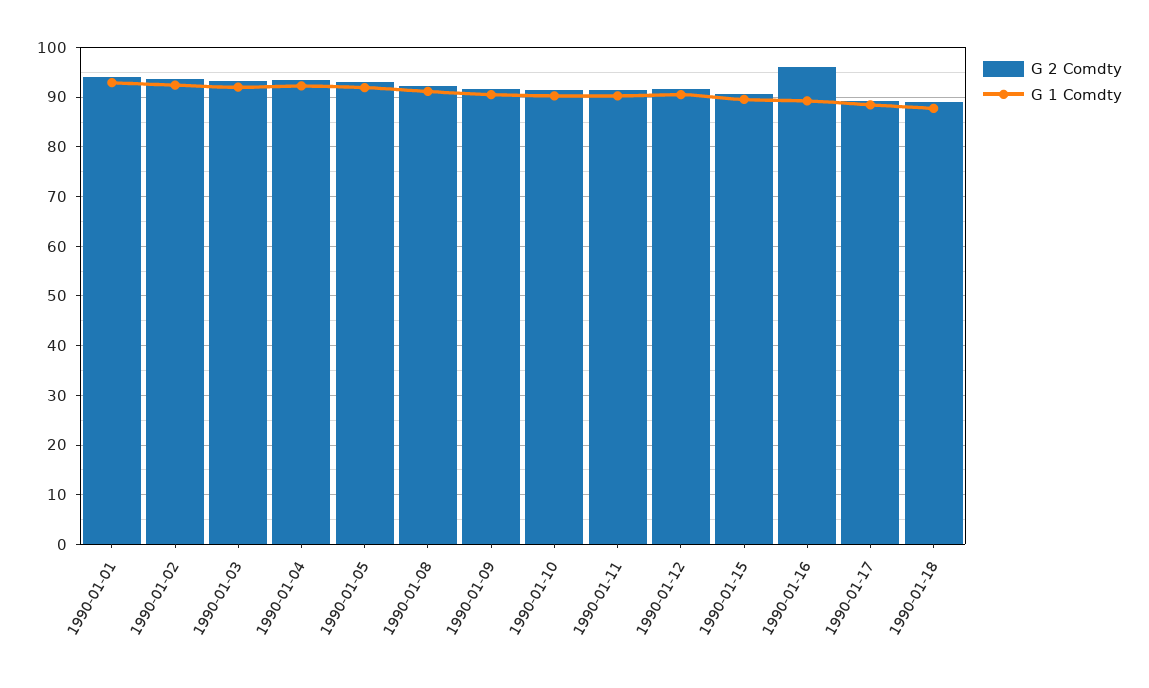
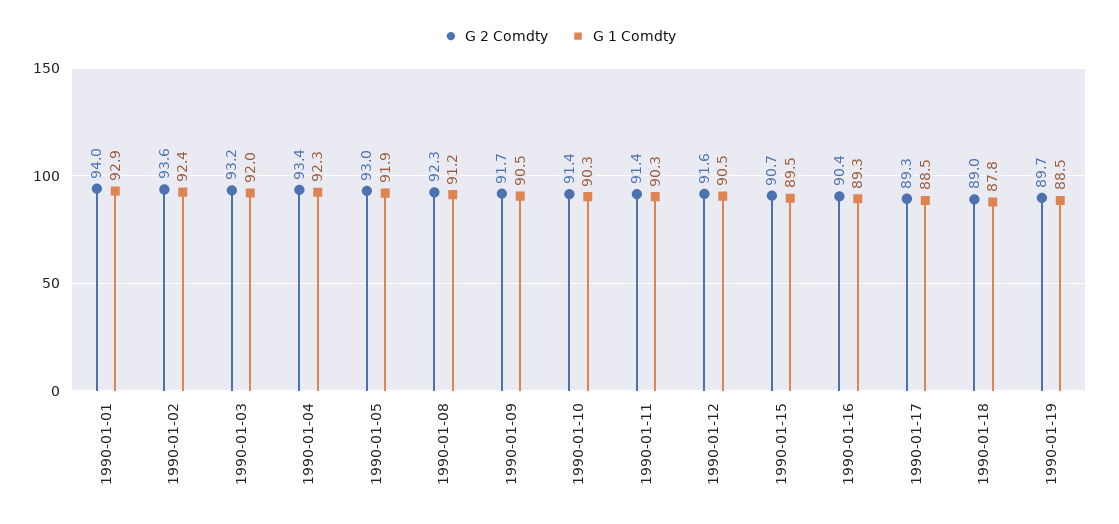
G 2 Comdty, 1990-01-16: 96 -> 90.4
G 2 Comdty, 1990-01-19: none -> 89.7
G 1 Comdty, 1990-01-19: none -> 88.5

